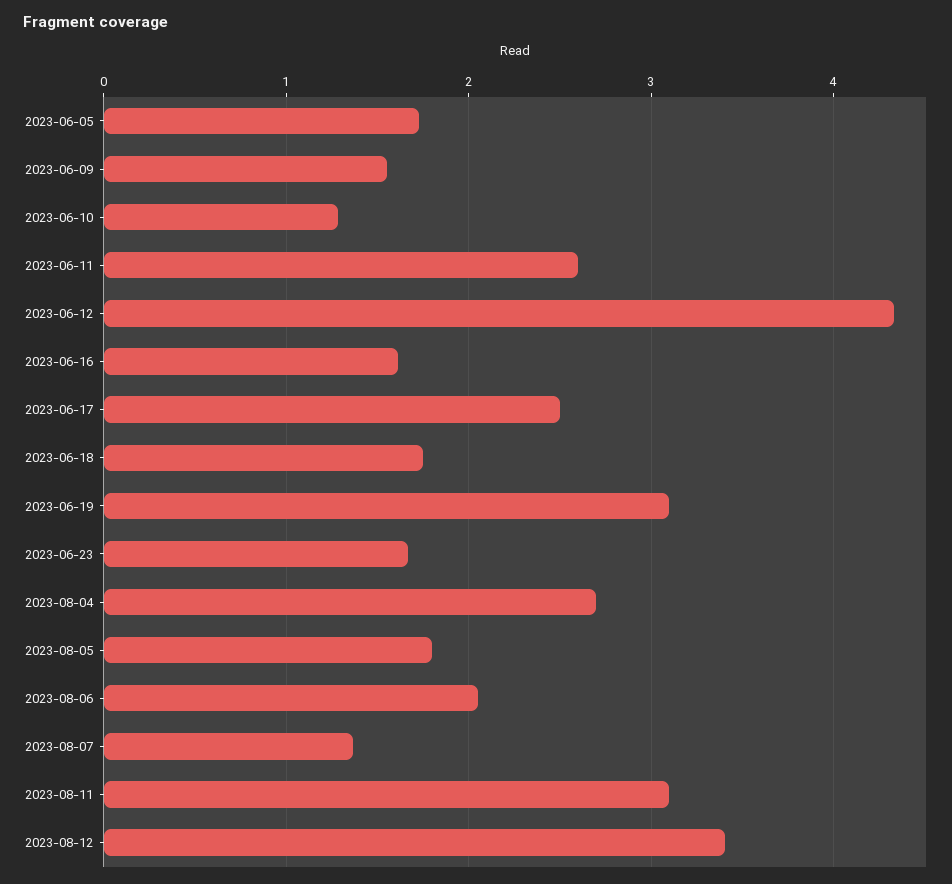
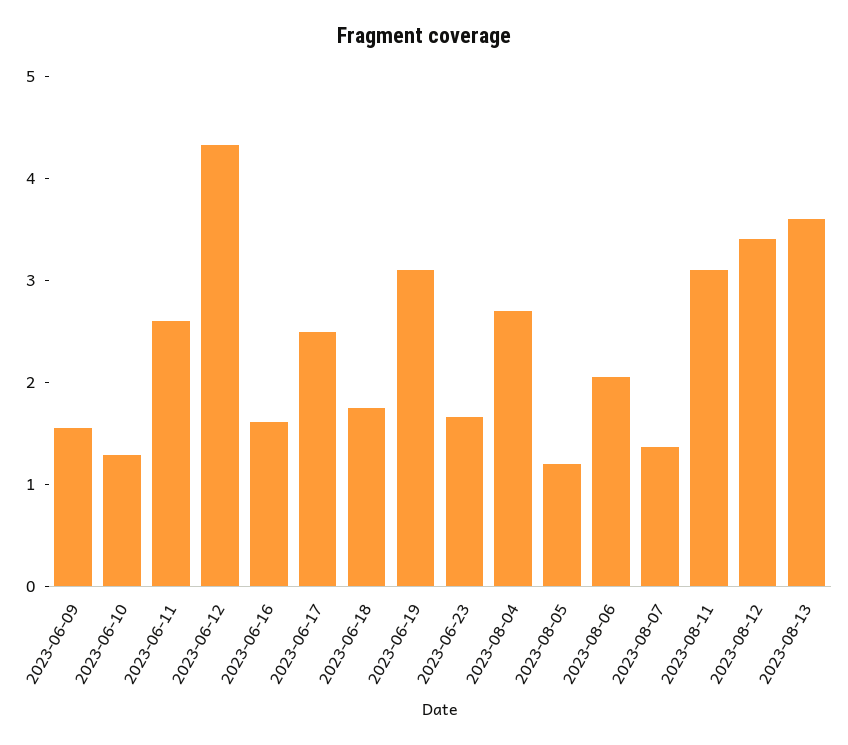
2023-06-05: 1.7 -> none
2023-08-05: 1.8 -> 1.2
2023-08-13: none -> 3.6

